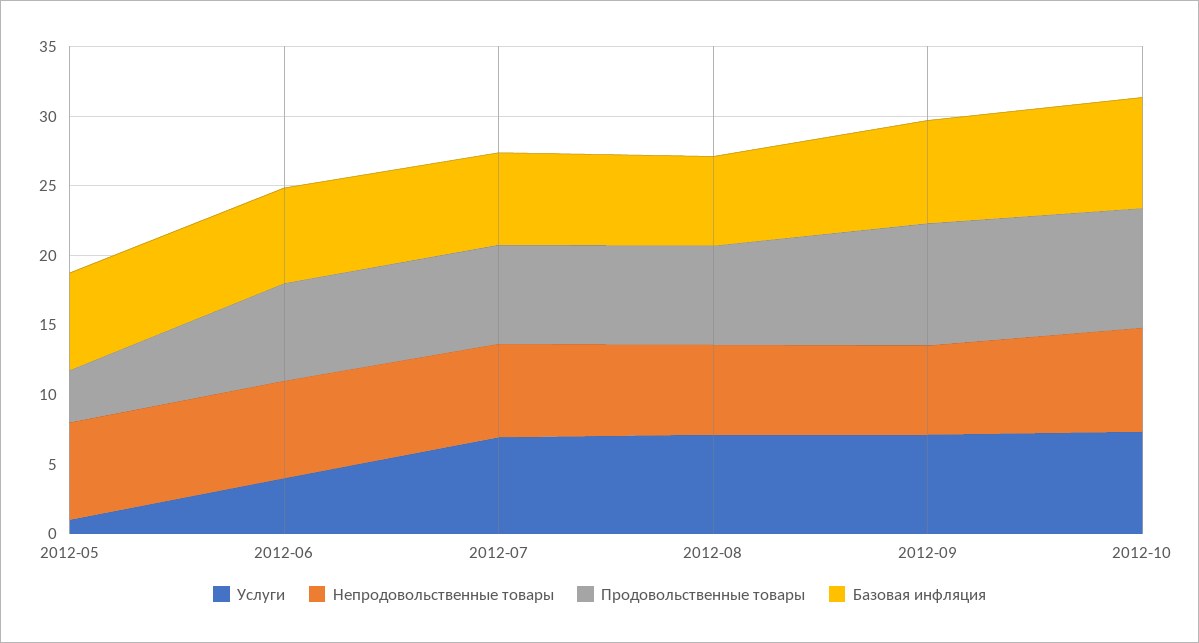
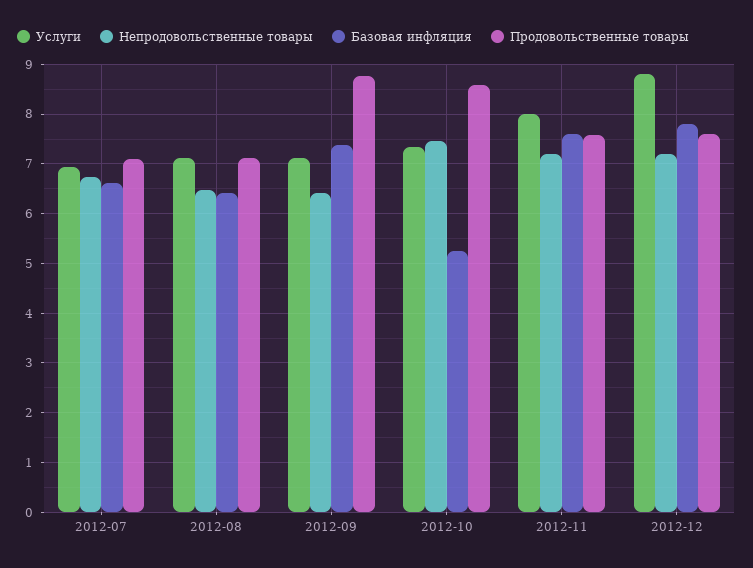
Услуги, 2012-05: 1 -> none
Непродовольственные товары, 2012-05: 7 -> none
Продовольственные товары, 2012-05: 4 -> none
Базовая инфляция, 2012-05: 7 -> none
Услуги, 2012-06: 4 -> none
Непродовольственные товары, 2012-06: 7 -> none
Продовольственные товары, 2012-06: 7 -> none
Базовая инфляция, 2012-06: 7 -> none
Базовая инфляция, 2012-10: 8 -> 5.2
Услуги, 2012-11: none -> 8
Непродовольственные товары, 2012-11: none -> 7.2
Базовая инфляция, 2012-11: none -> 7.6
Продовольственные товары, 2012-11: none -> 7.6
Услуги, 2012-12: none -> 8.8
Непродовольственные товары, 2012-12: none -> 7.2
Базовая инфляция, 2012-12: none -> 7.8
Продовольственные товары, 2012-12: none -> 7.6

